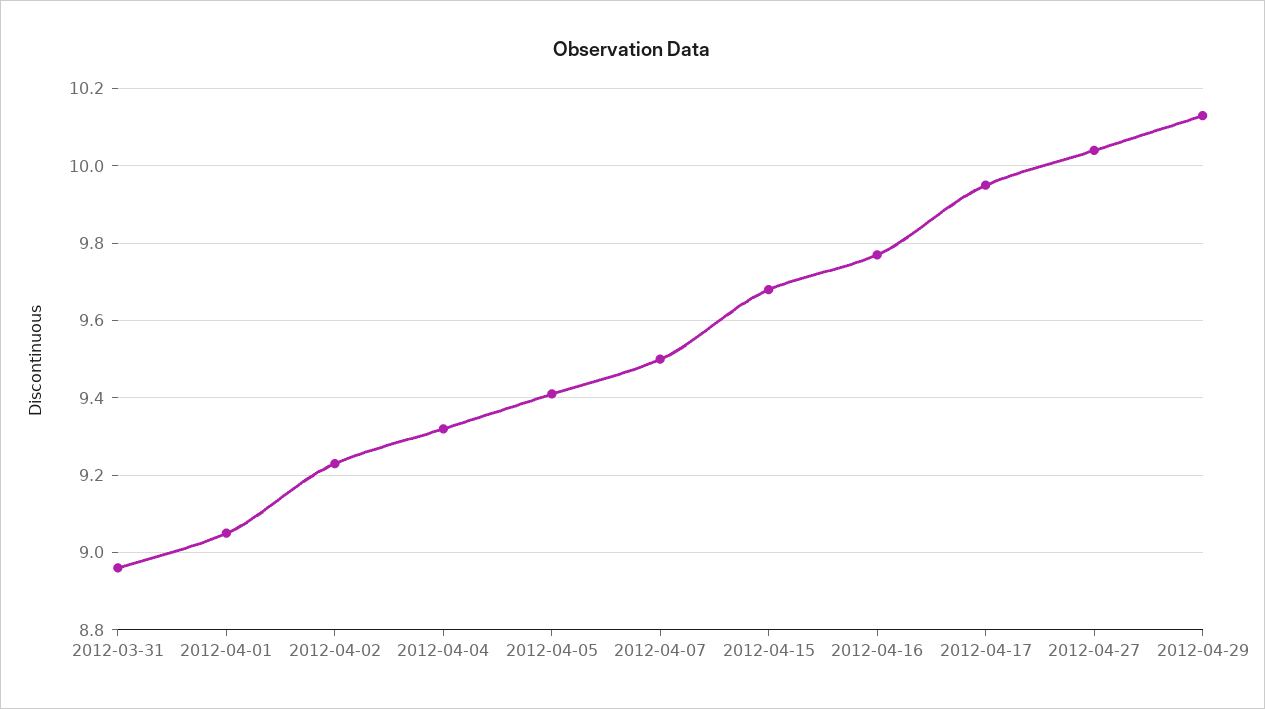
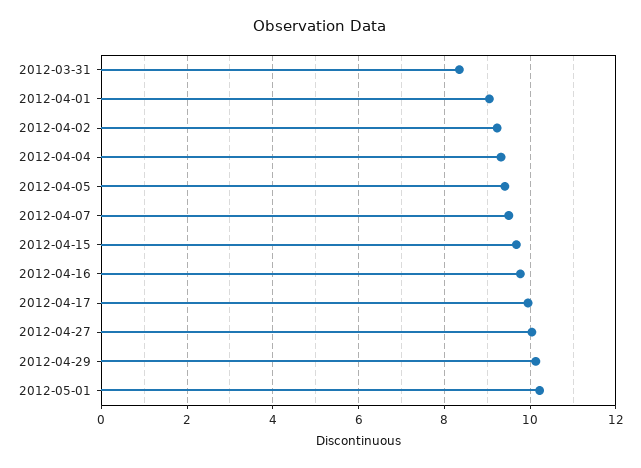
2012-03-31: 8.95 -> 8.4
2012-05-01: none -> 10.2

